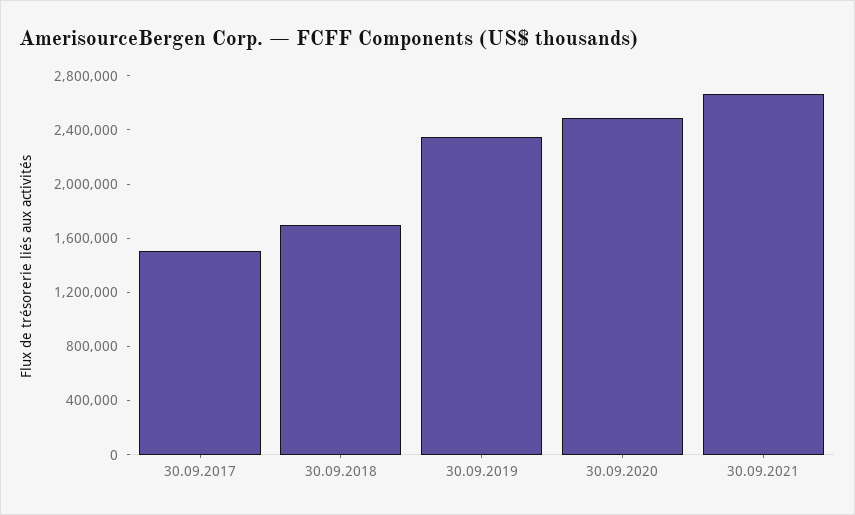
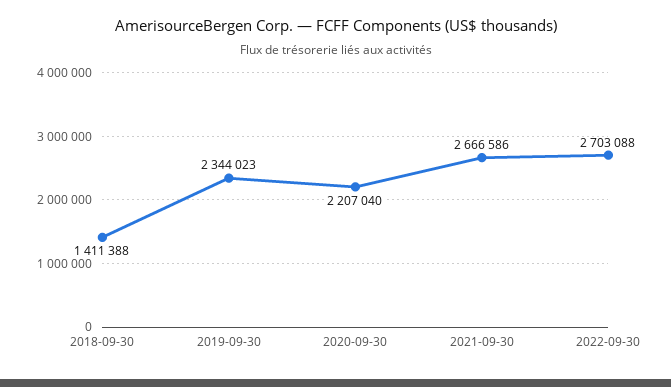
30.09.2017: 1500000 -> none
30.09.2018: 1700000 -> 1411388
30.09.2020: 2500000 -> 2207040
2022-09-30: none -> 2703088

